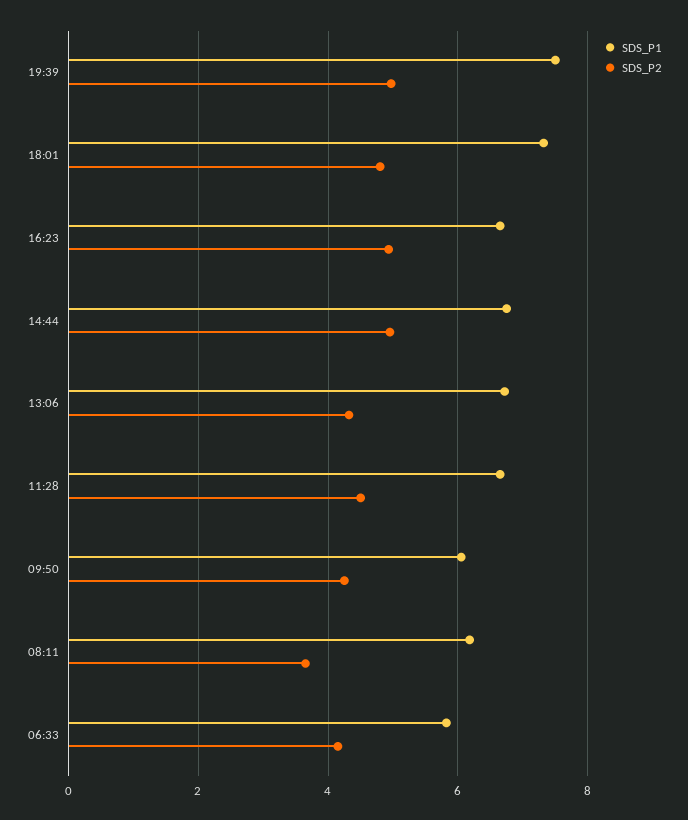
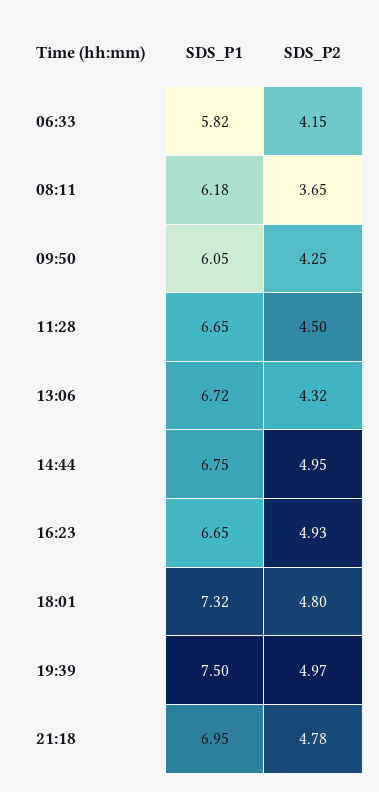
SDS_P1, 21:18: none -> 6.95
SDS_P2, 21:18: none -> 4.78

